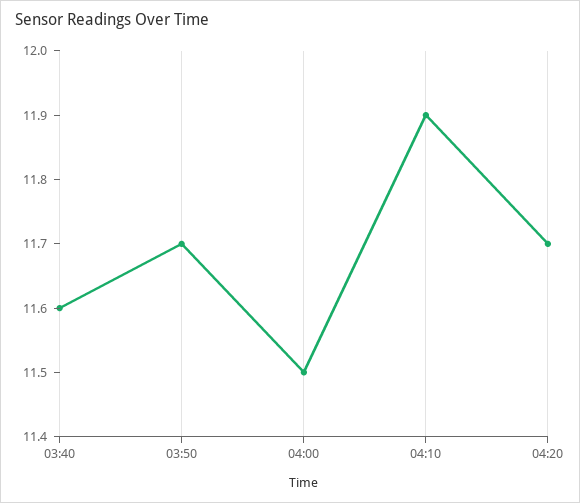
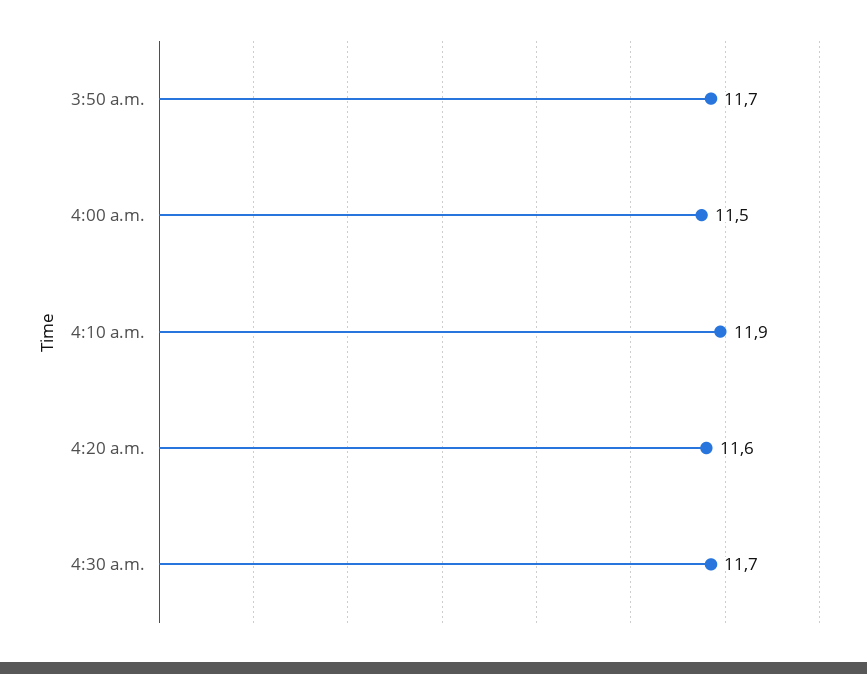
03:40: 11.6 -> none
04:20: 11.7 -> 11.6
4:30 a.m.: none -> 11.7

